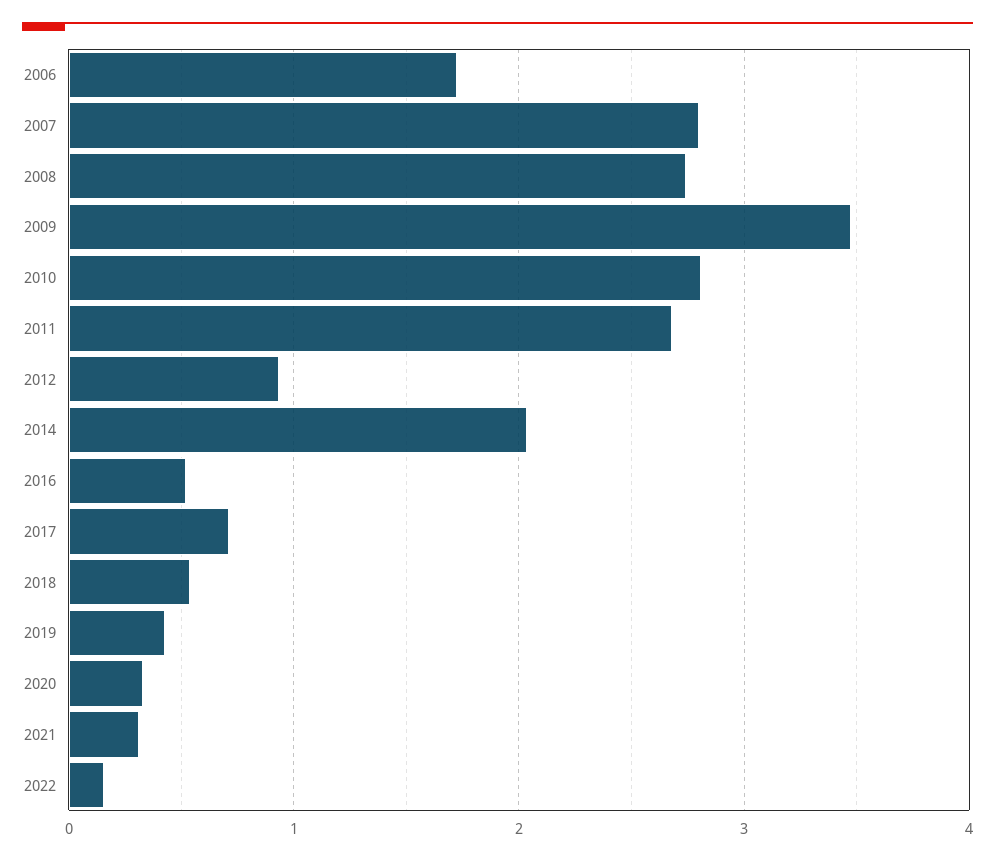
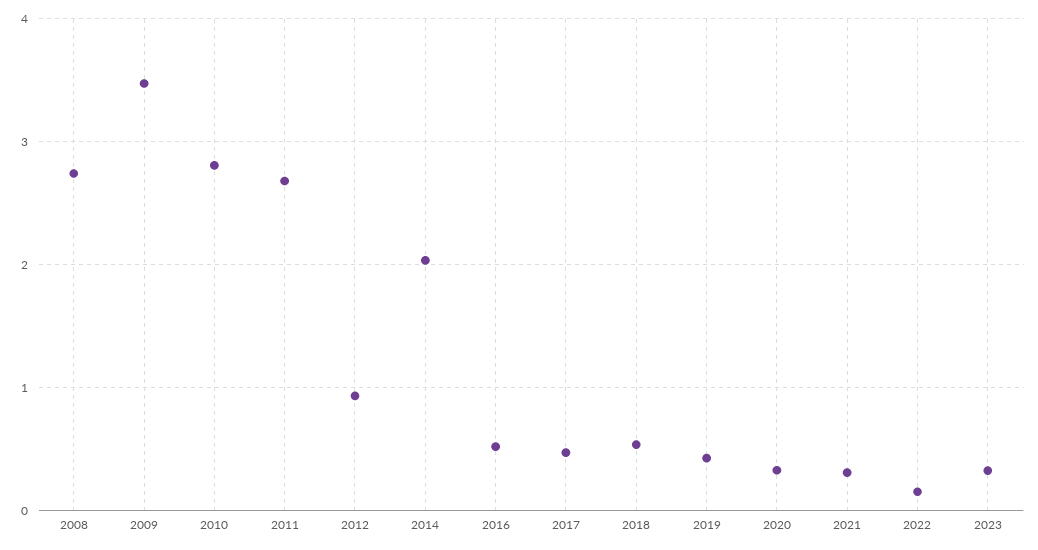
2006: 1.7 -> none
2007: 2.8 -> none
2017: 0.7 -> 0.5
2023: none -> 0.3

